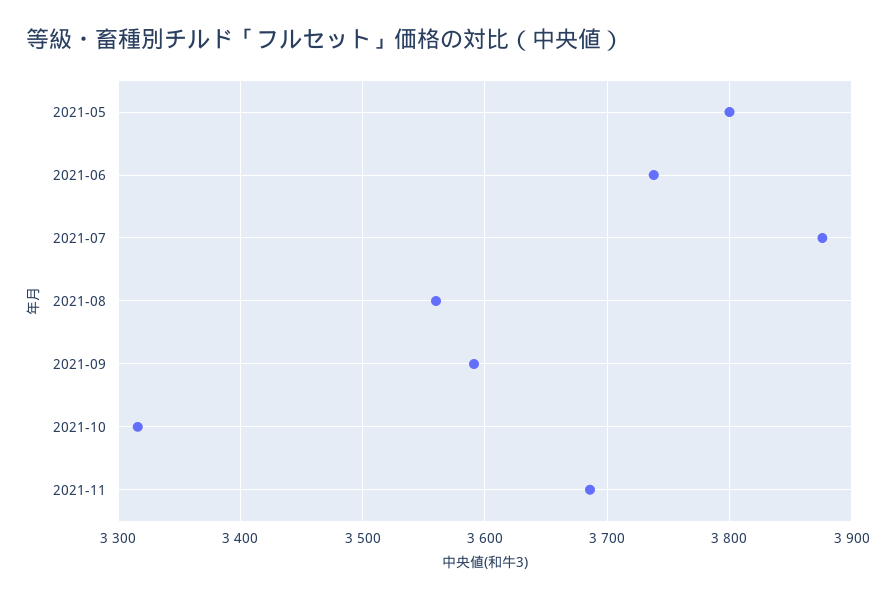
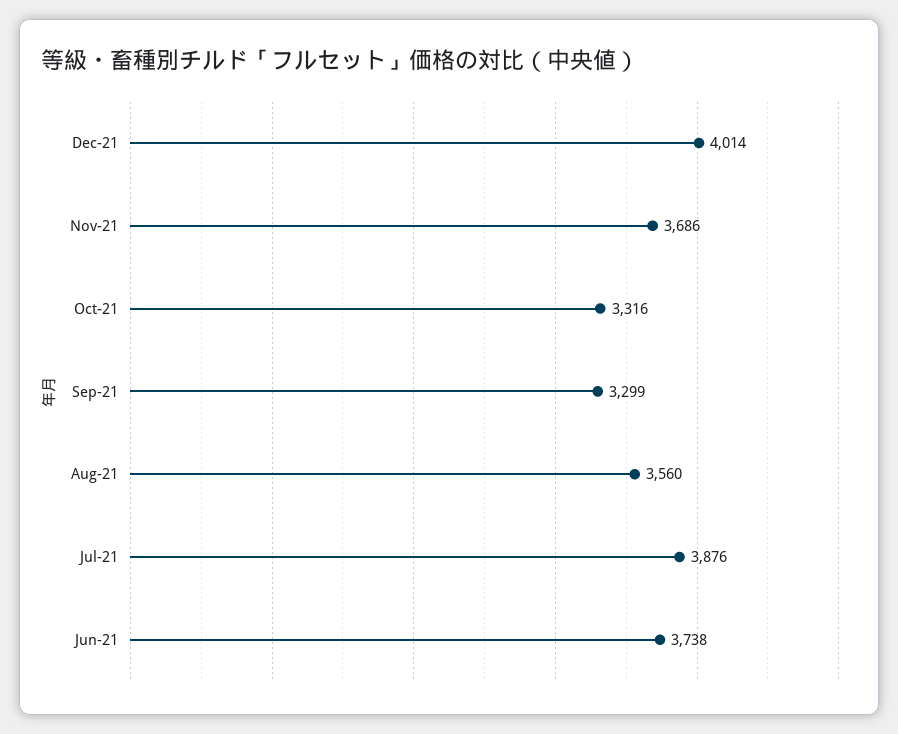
2021-05: 3800 -> none
2021-09: 3590 -> 3299
Dec-21: none -> 4014

